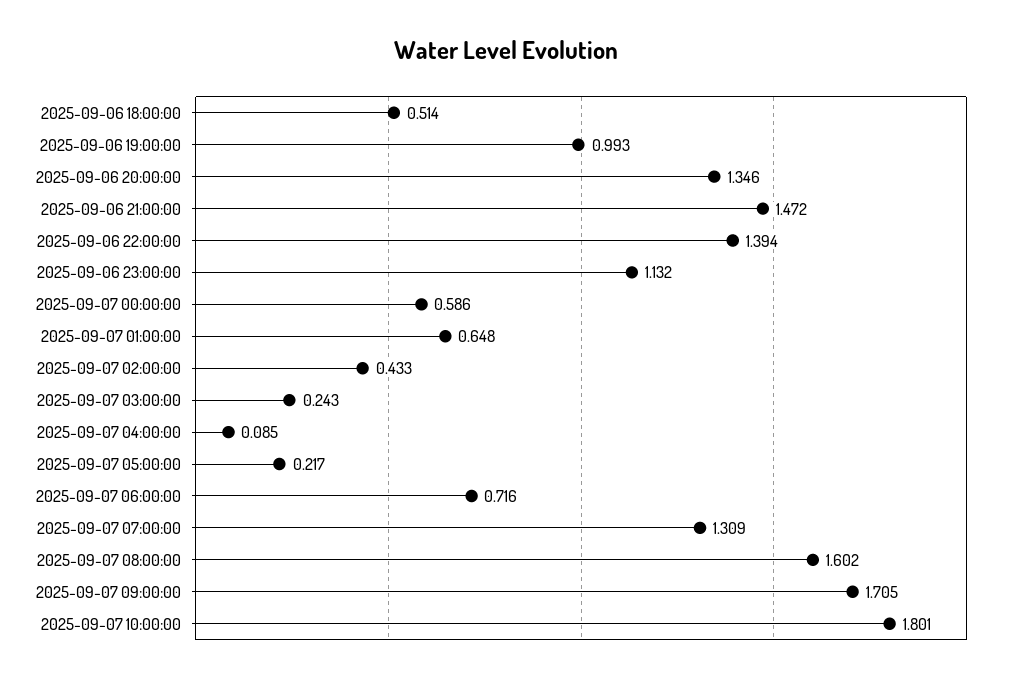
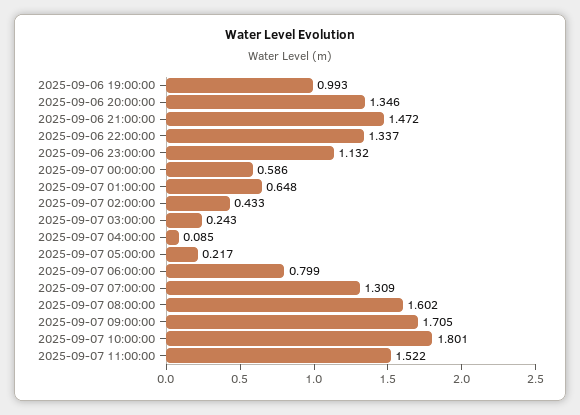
2025-09-06 18:00:00: 0.514 -> none
2025-09-06 22:00:00: 1.394 -> 1.337
2025-09-07 06:00:00: 0.716 -> 0.799
2025-09-07 11:00:00: none -> 1.522

